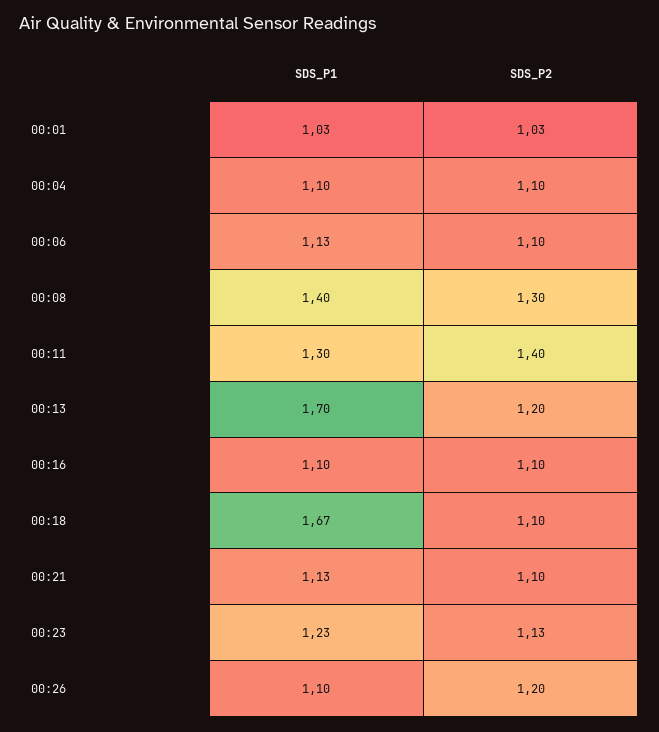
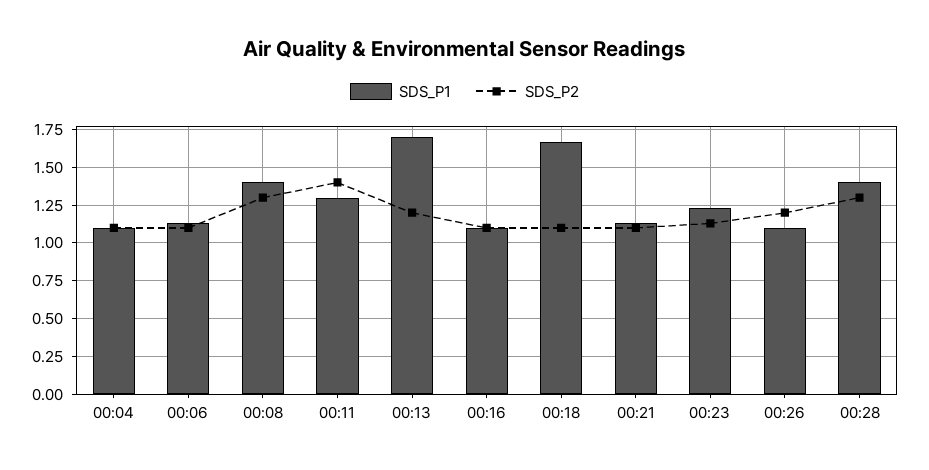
SDS_P1, 00:01: 1.03 -> none
SDS_P2, 00:01: 1.03 -> none
SDS_P1, 00:28: none -> 1.4
SDS_P2, 00:28: none -> 1.3

